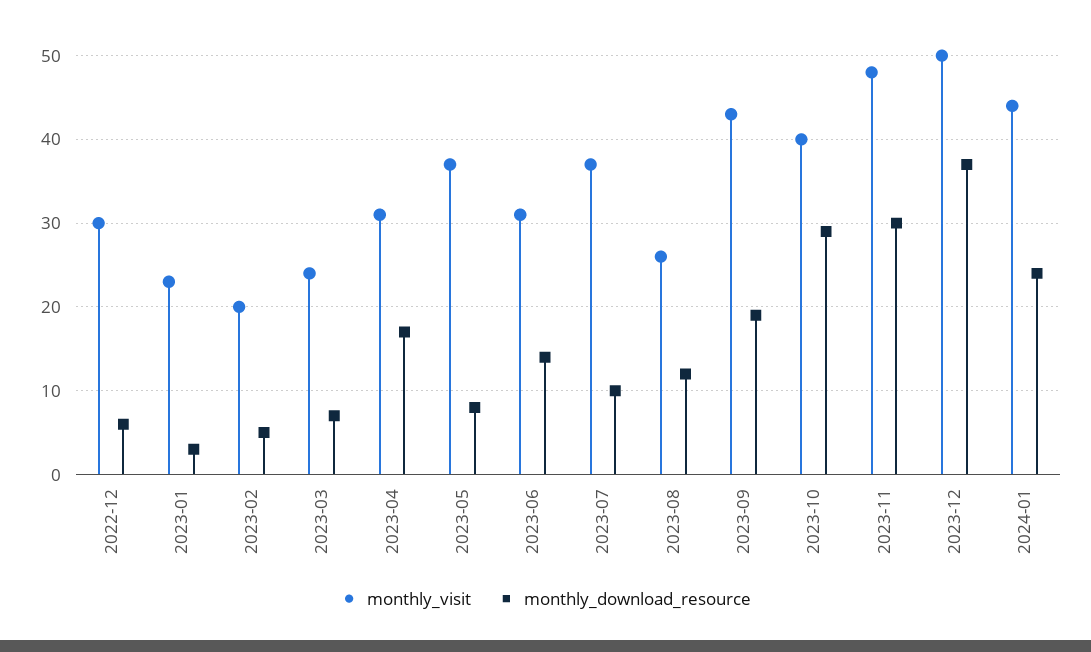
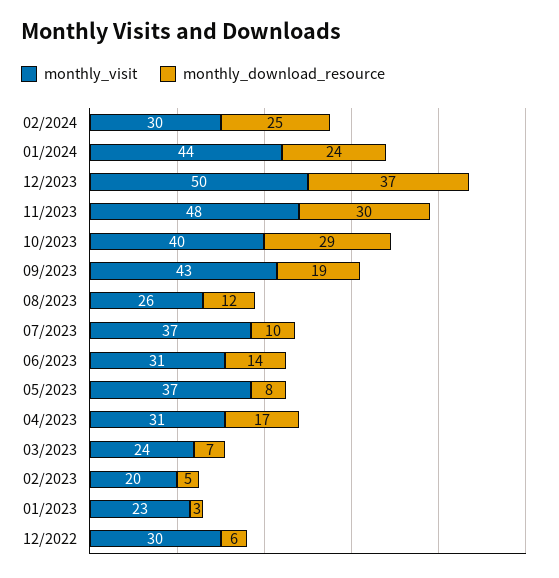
monthly_visit, 02/2024: none -> 30
monthly_download_resource, 02/2024: none -> 25

